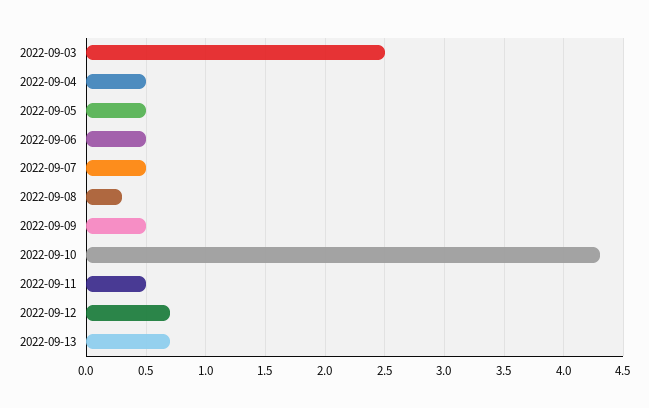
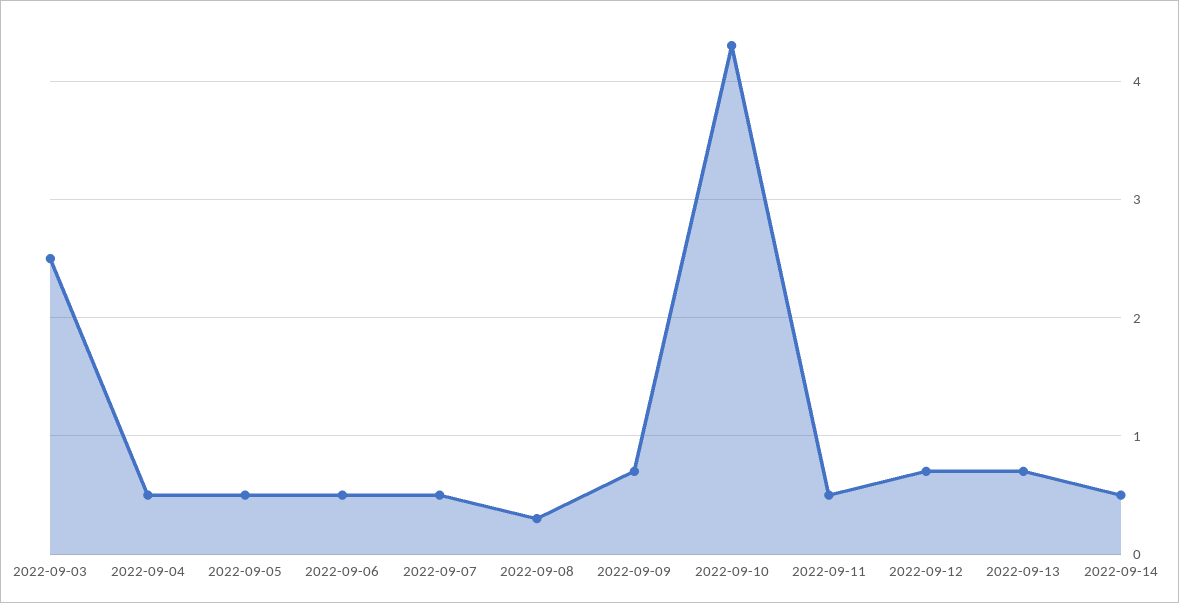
2022-09-09: 0.5 -> 0.7
2022-09-14: none -> 0.5

